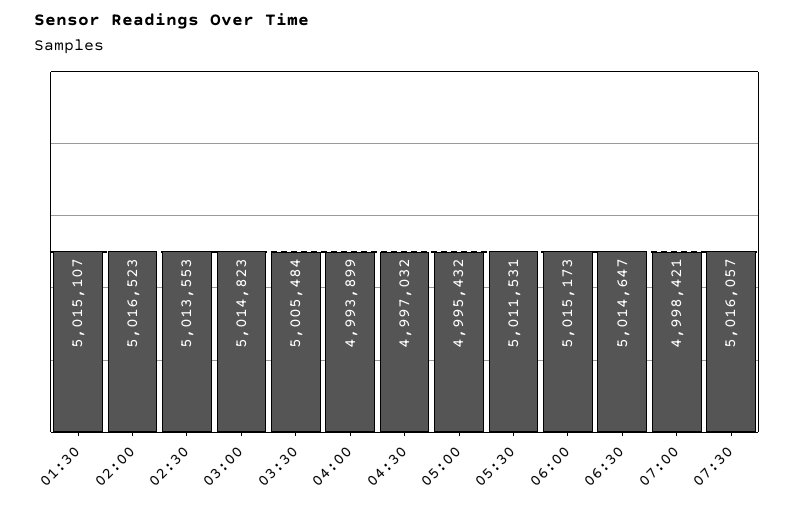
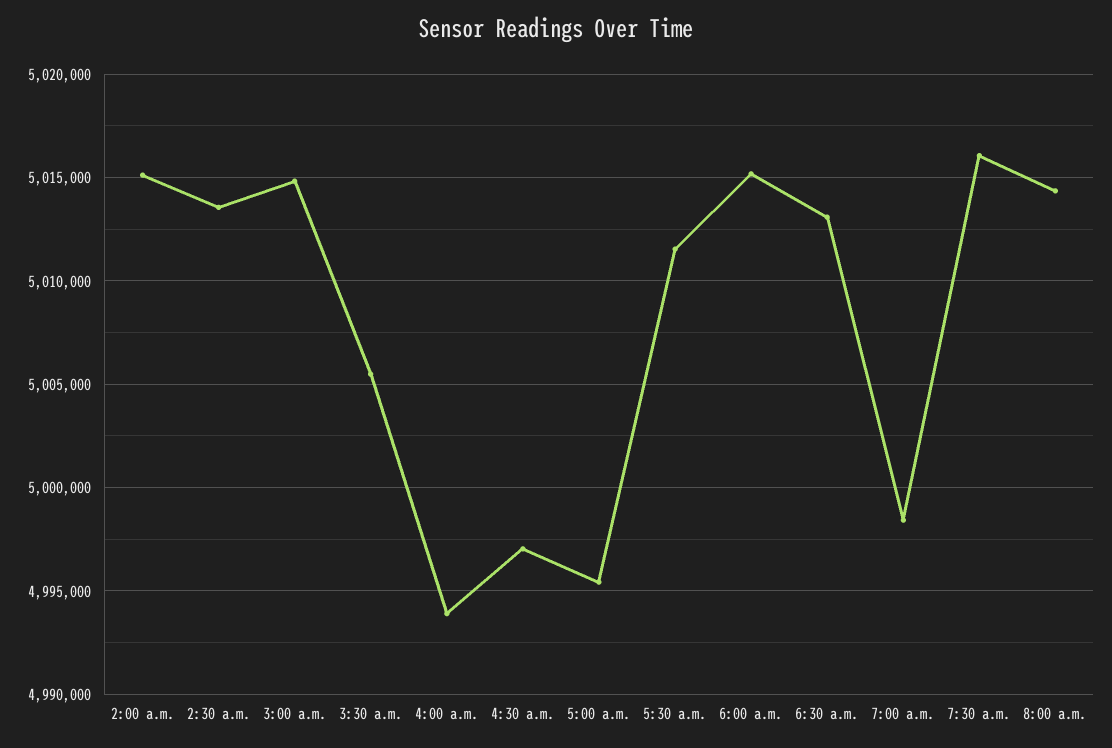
01:30: 5015107 -> none
02:00: 5016523 -> 5015000
06:30: 5014647 -> 5013000
8:00 a.m.: none -> 5014500

